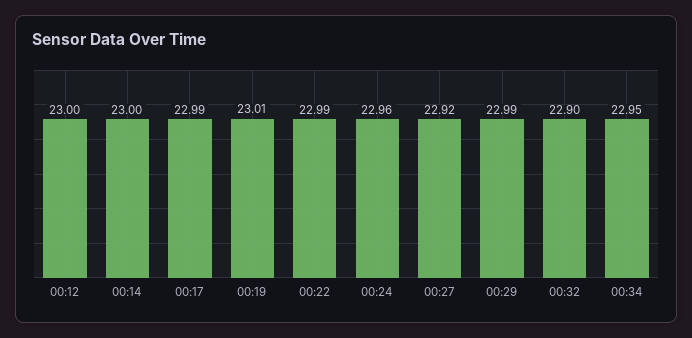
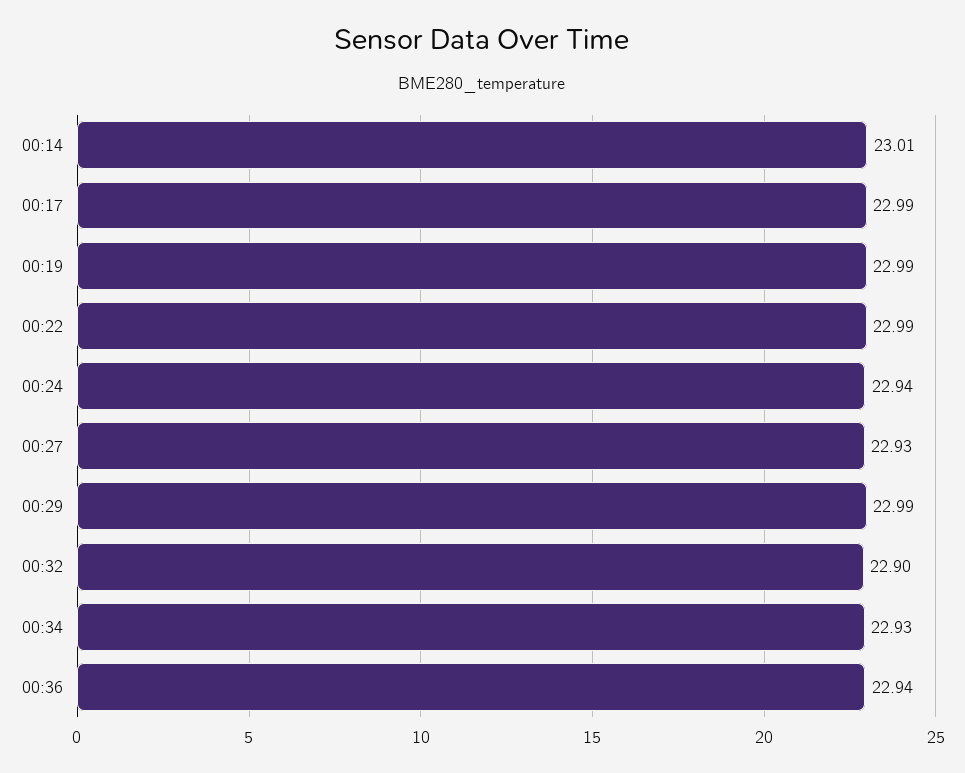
00:12: 23 -> none
00:14: 23 -> 23.01
00:19: 23.01 -> 22.99
00:24: 22.96 -> 22.94
00:27: 22.92 -> 22.93
00:34: 22.95 -> 22.93
00:36: none -> 22.94

